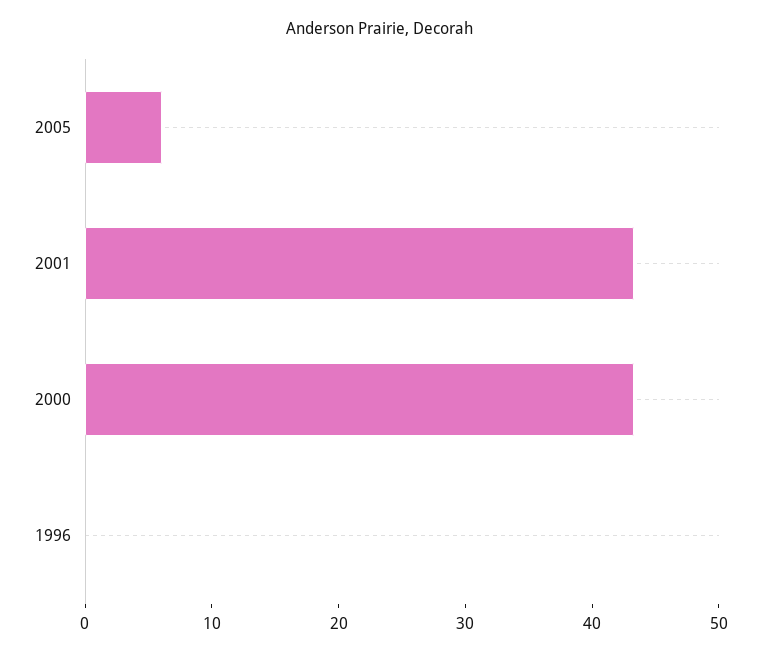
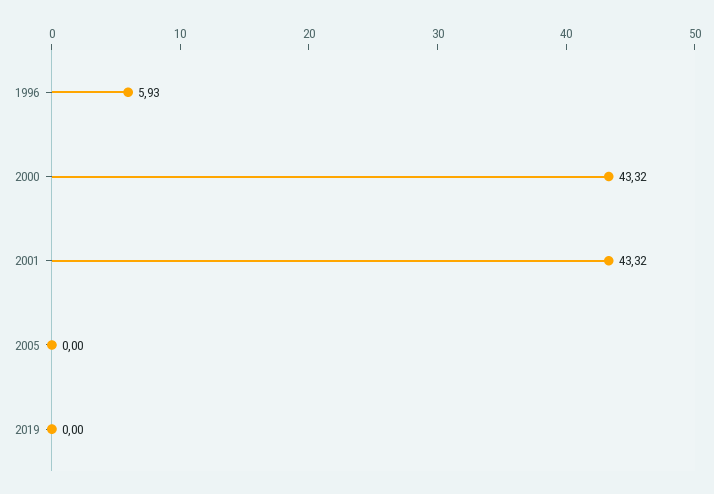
2005: 6 -> 0
1996: 0 -> 5.93
2019: none -> 0

